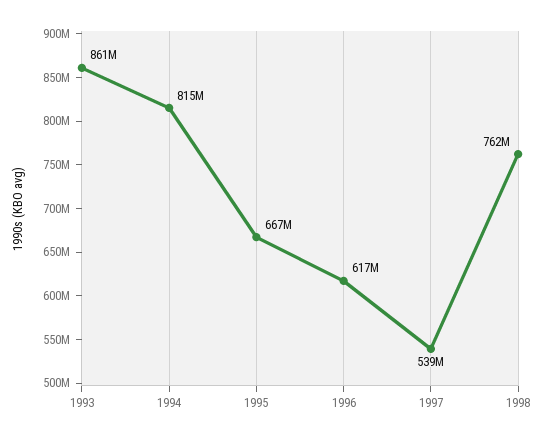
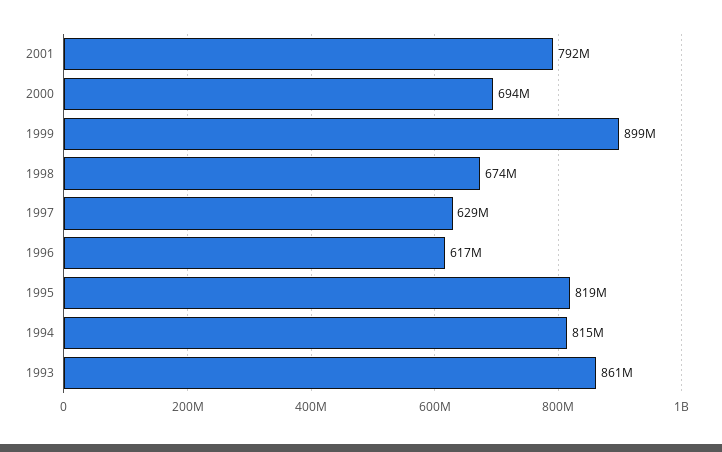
1995: 667000000 -> 819000000
1997: 539000000 -> 629000000
1998: 762000000 -> 674000000
2001: none -> 792000000
2000: none -> 694000000
1999: none -> 899000000

